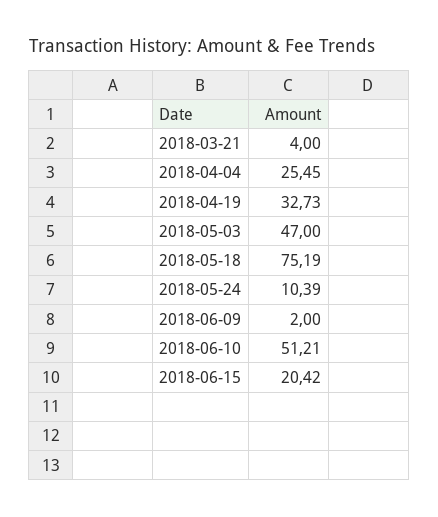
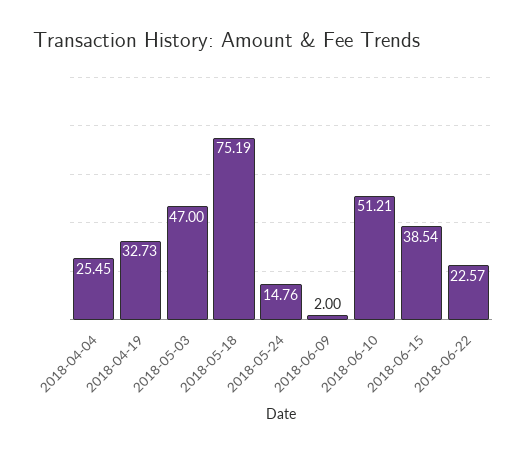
2018-03-21: 4 -> none
2018-05-24: 10.39 -> 14.76
2018-06-15: 20.42 -> 38.54
2018-06-22: none -> 22.57

